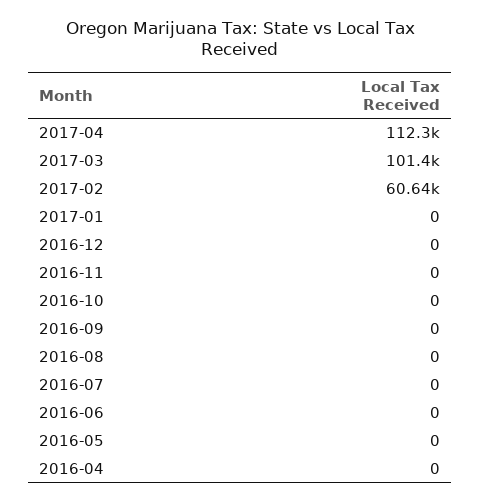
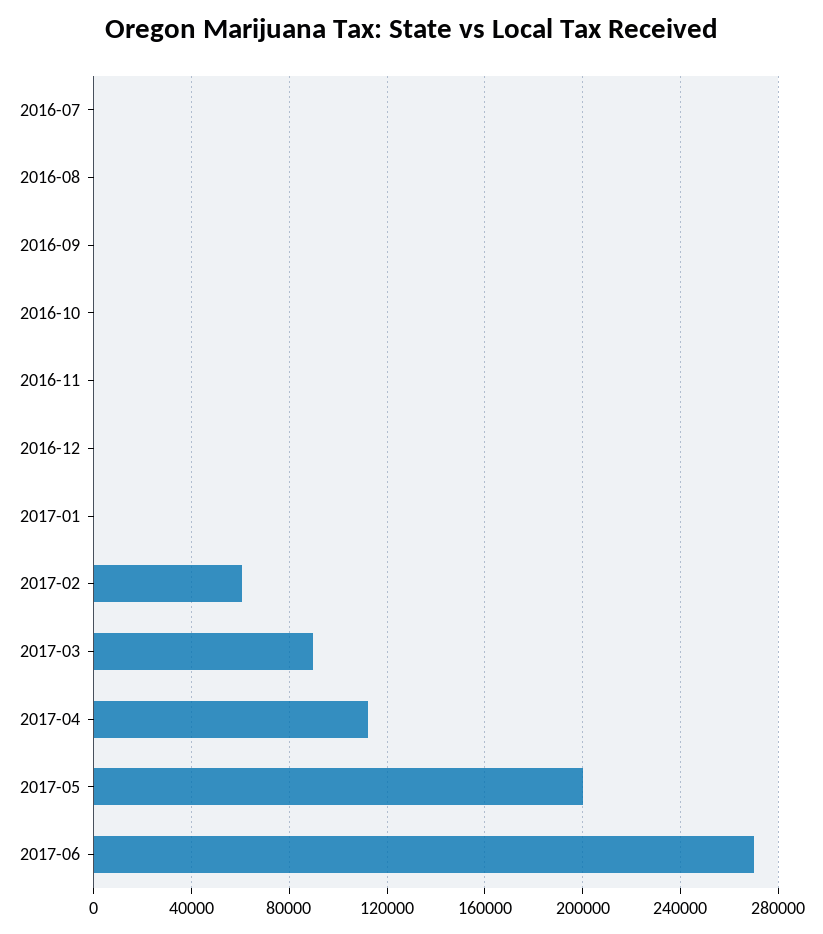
2017-03: 101400 -> 90000
2016-06: 0 -> none
2016-05: 0 -> none
2016-04: 0 -> none
2017-05: none -> 200000
2017-06: none -> 270000

